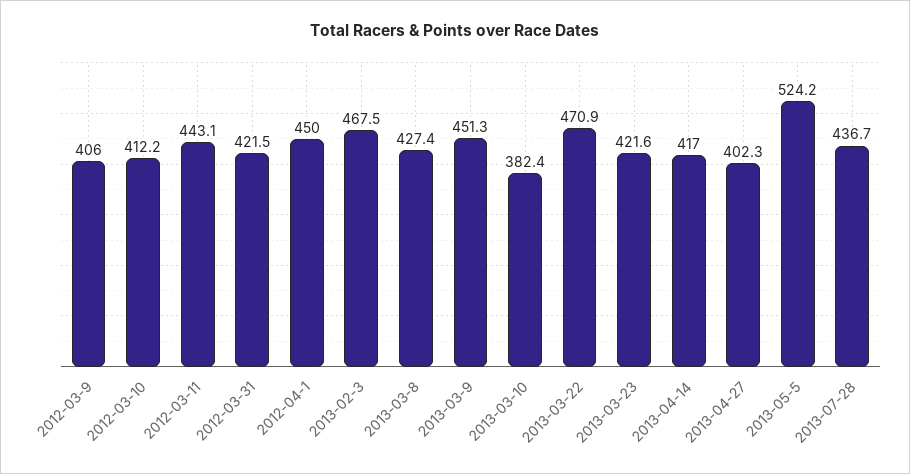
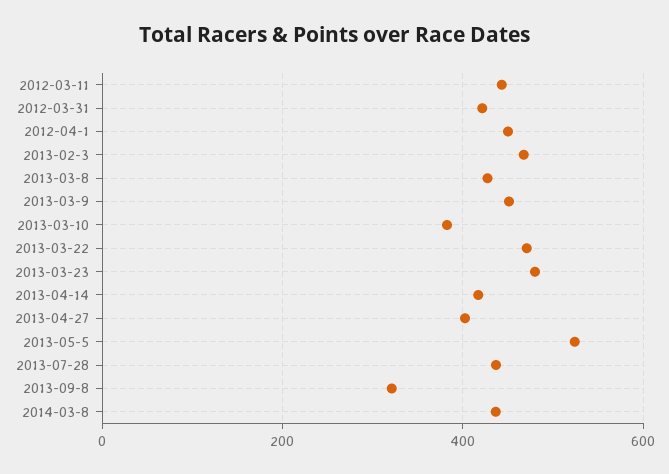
2012-03-9: 406 -> none
2012-03-10: 412.2 -> none
2013-03-23: 421.6 -> 480
2013-09-8: none -> 320
2014-03-8: none -> 440

